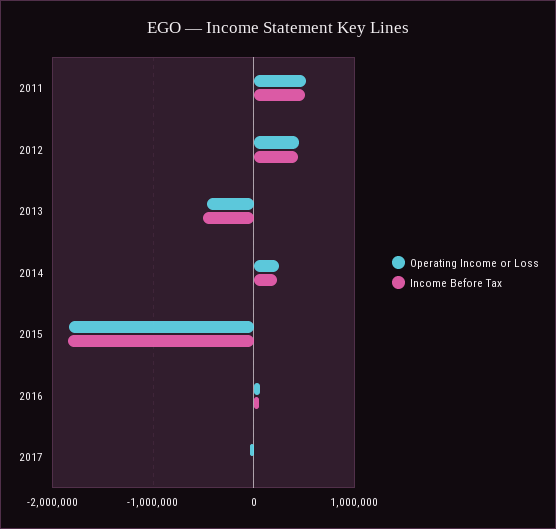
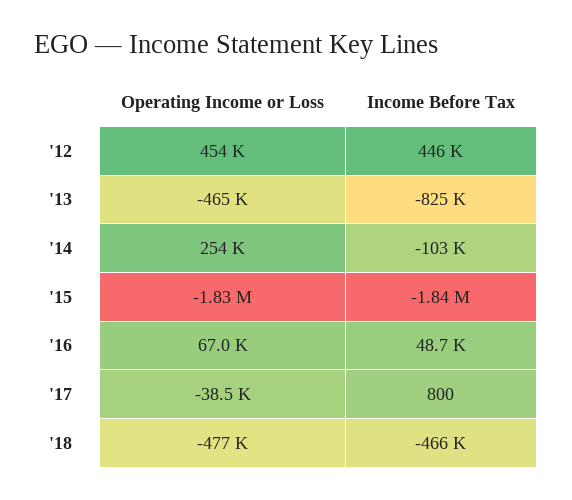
Operating Income or Loss, 2011: 500000 -> none
Income Before Tax, 2011: 500000 -> none
Income Before Tax, 2013: -500000 -> -825000
Income Before Tax, 2014: 200000 -> -103000
Operating Income or Loss, '18: none -> -477000
Income Before Tax, '18: none -> -466000

